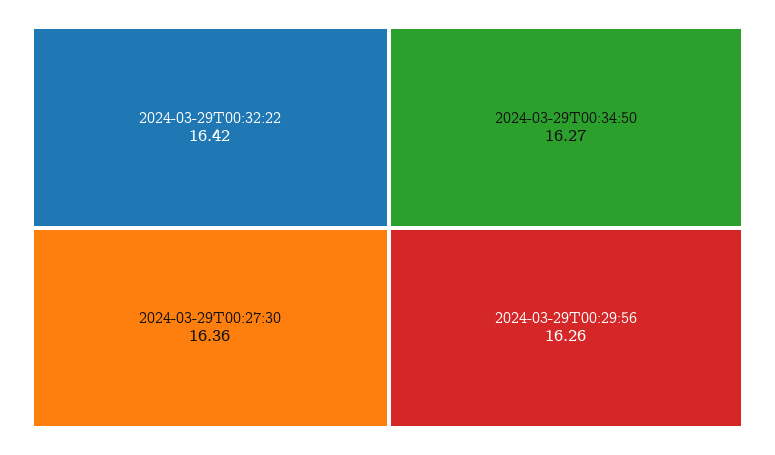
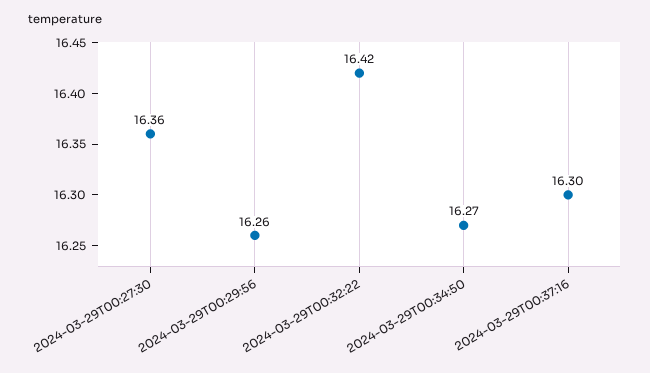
2024-03-29T00:37:16: none -> 16.3

